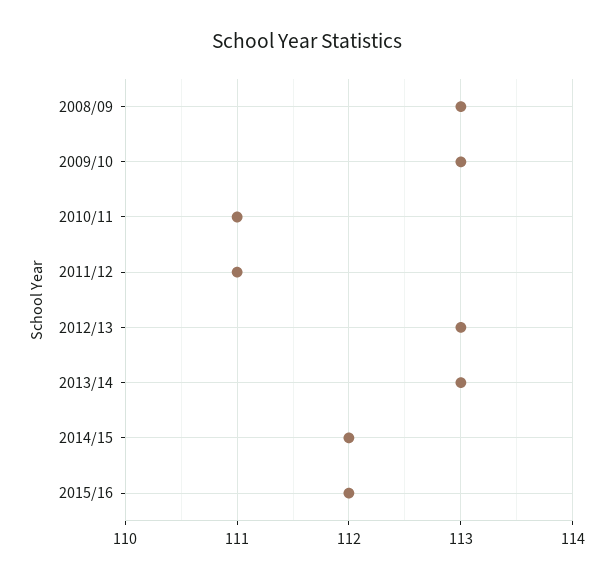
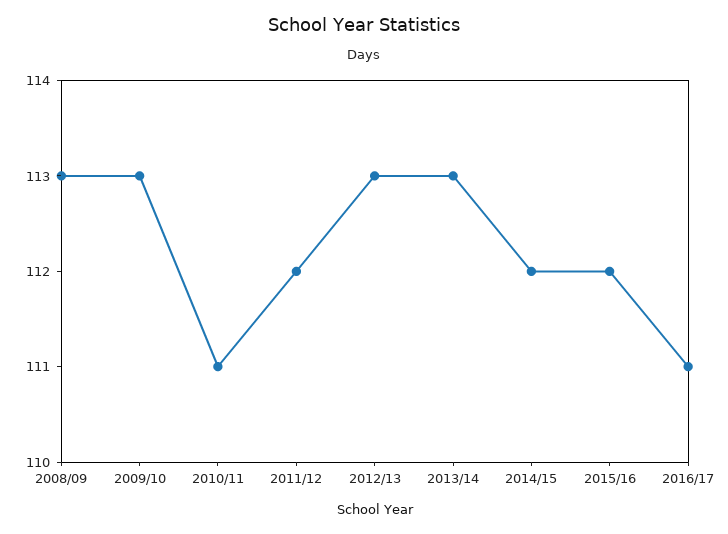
2011/12: 111 -> 112
2016/17: none -> 111

